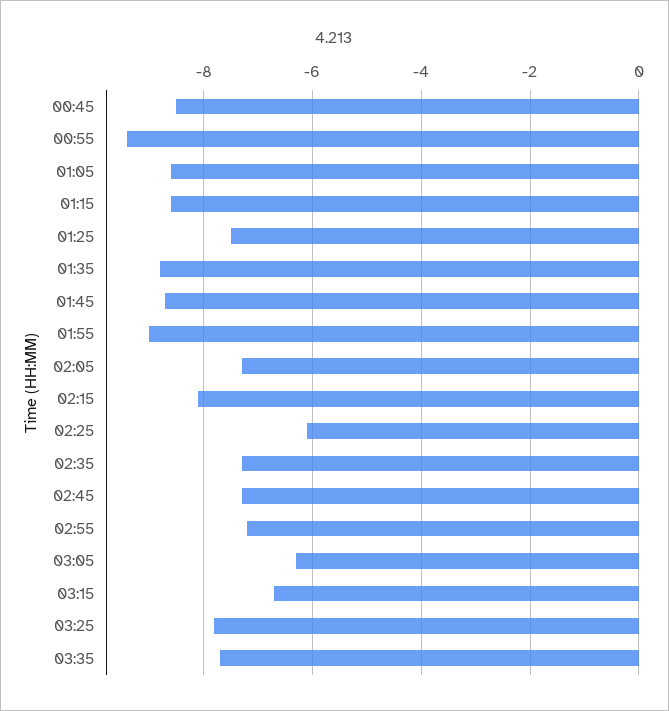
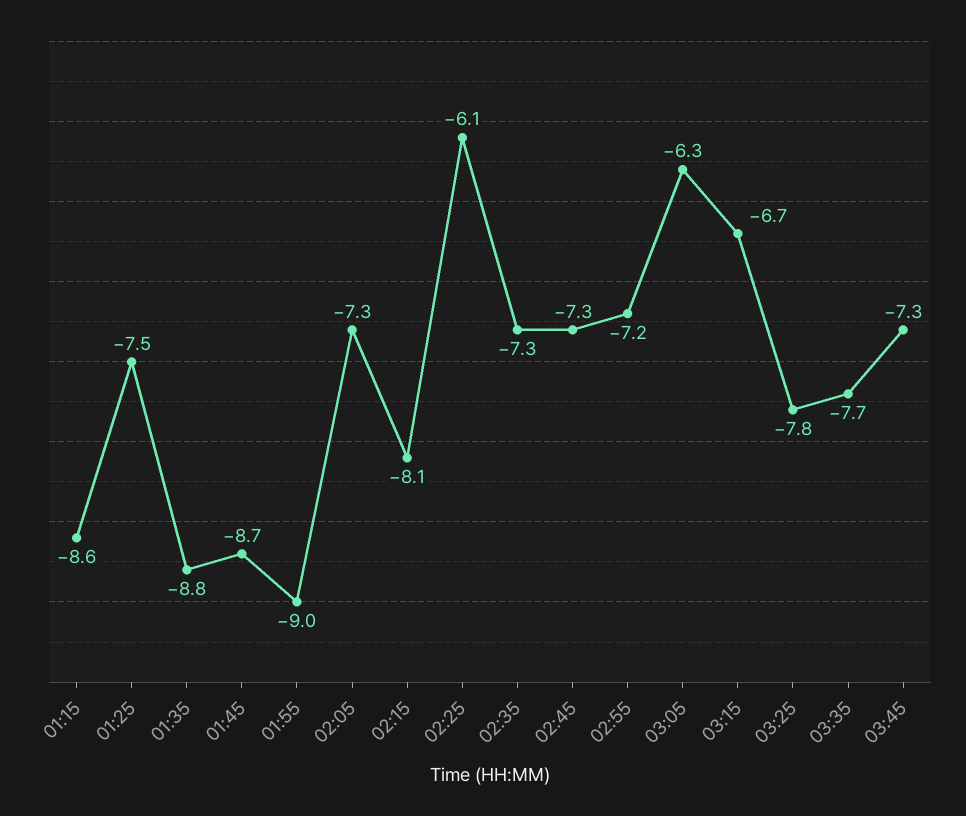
00:45: -8.5 -> none
00:55: -9.5 -> none
01:05: -8.5 -> none
03:45: none -> -7.3

